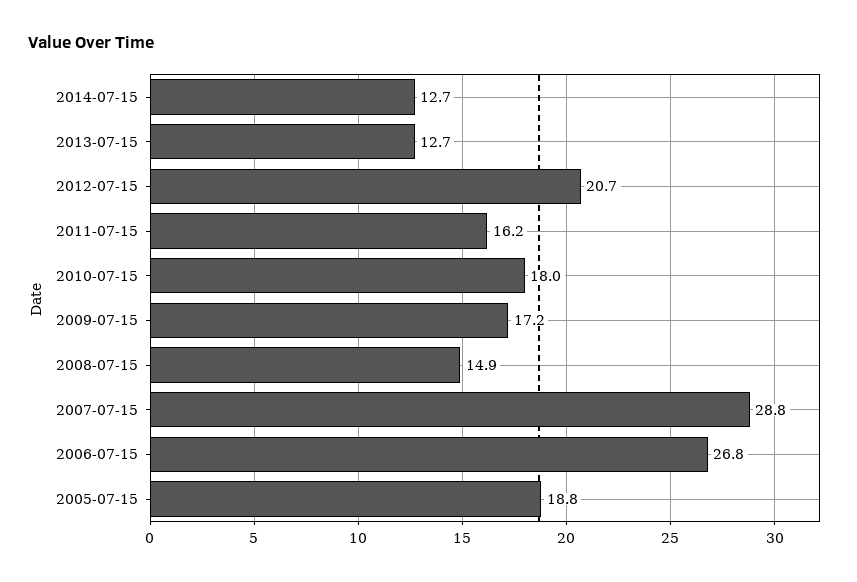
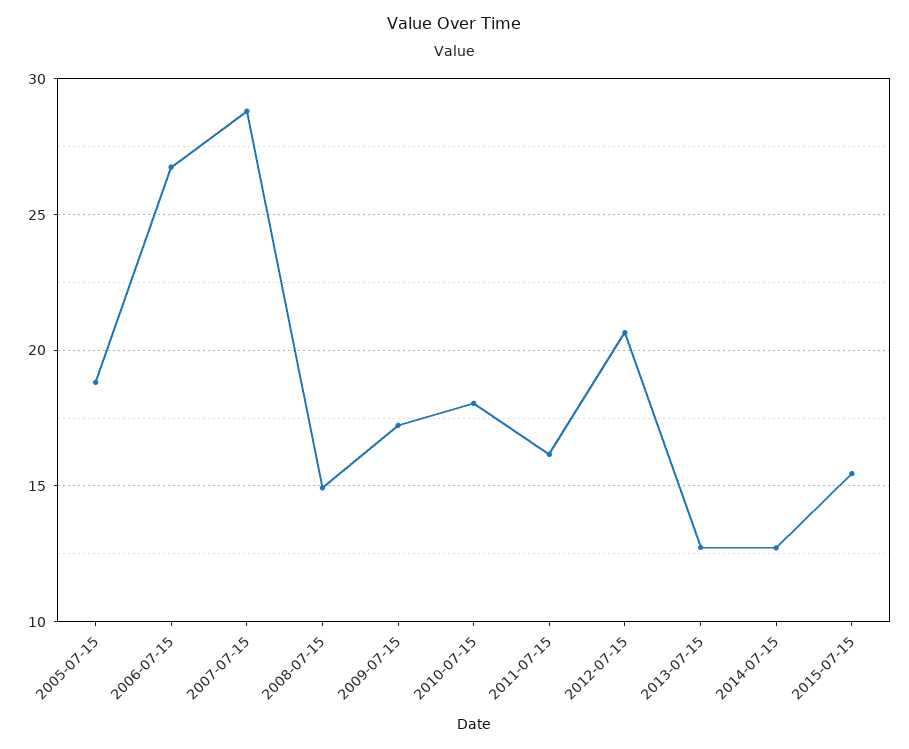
2015-07-15: none -> 15.5

